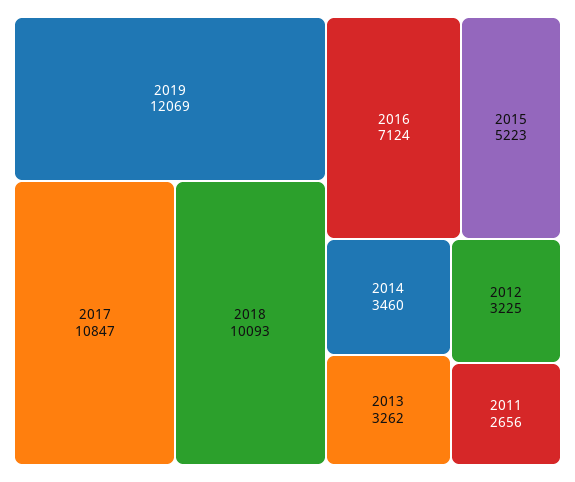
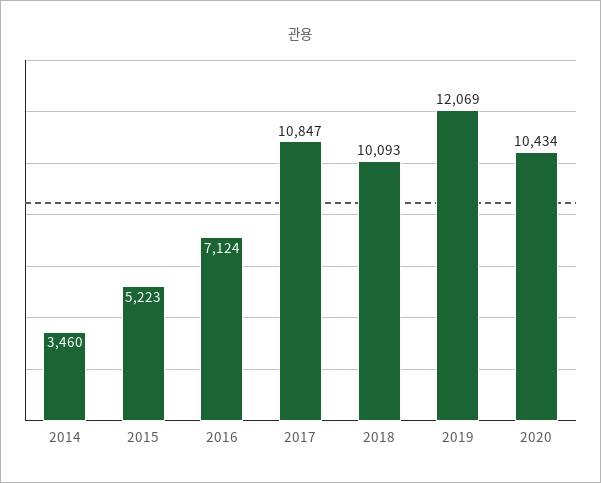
2013: 3262 -> none
2012: 3225 -> none
2011: 2656 -> none
2020: none -> 10434

